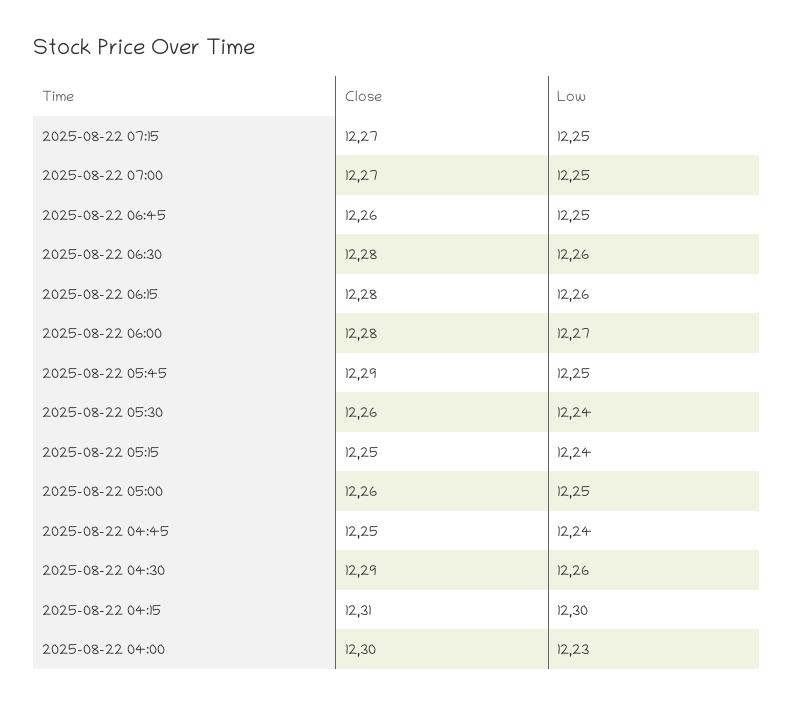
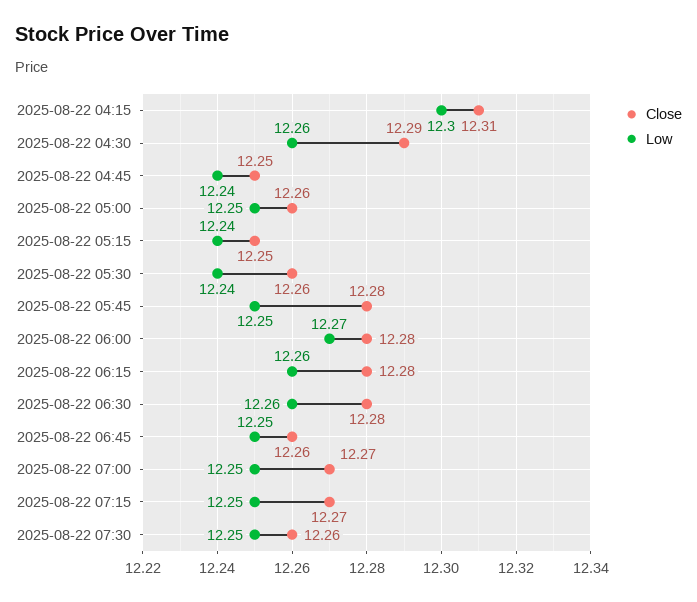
Close, 2025-08-22 05:45: 12.29 -> 12.28
Close, 2025-08-22 04:00: 12.3 -> none
Low, 2025-08-22 04:00: 12.23 -> none
Close, 2025-08-22 07:30: none -> 12.26
Low, 2025-08-22 07:30: none -> 12.25

